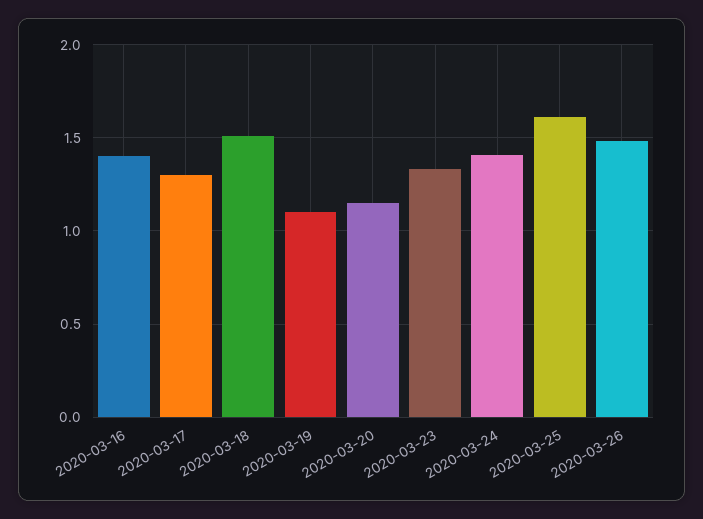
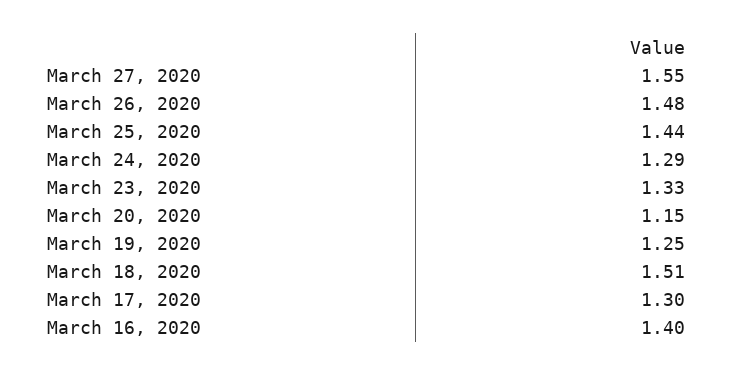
2020-03-19: 1.1 -> 1.25
2020-03-24: 1.4 -> 1.29
2020-03-25: 1.6 -> 1.44
March 27, 2020: none -> 1.55

